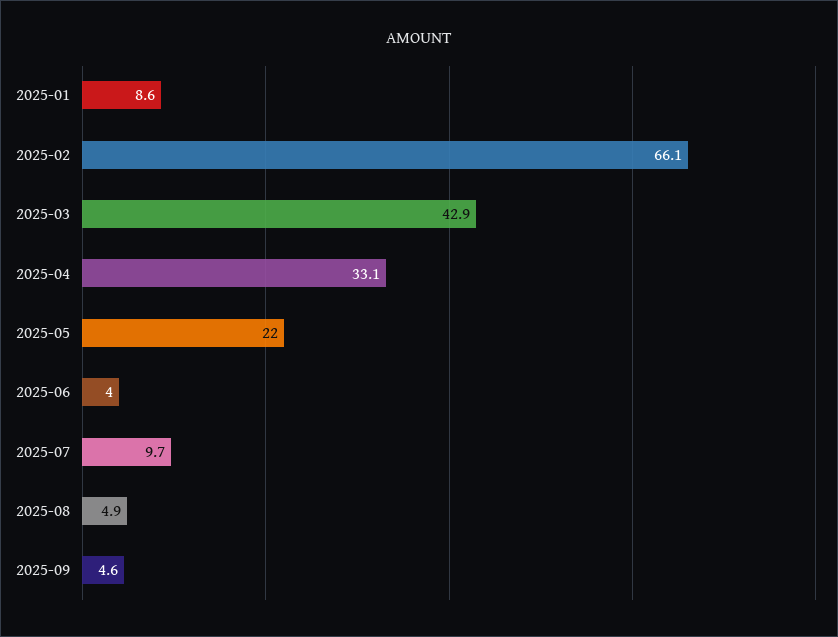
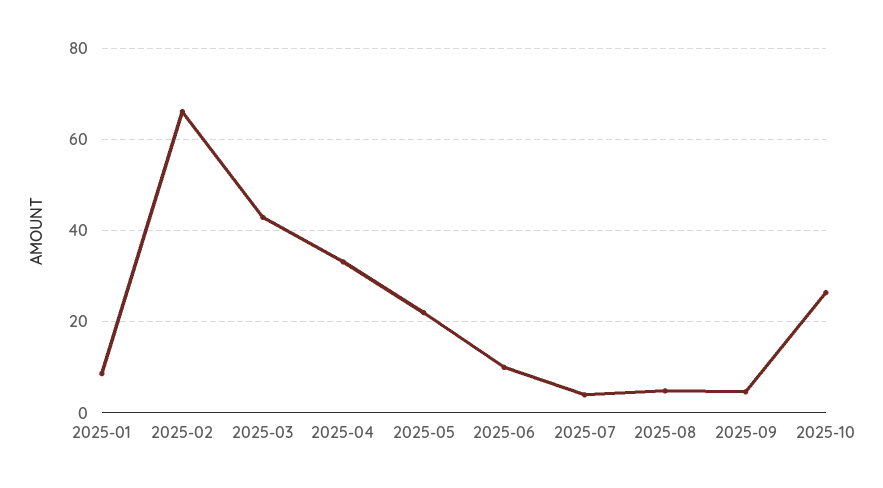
2025-06: 4 -> 10
2025-07: 9.7 -> 4
2025-10: none -> 26

